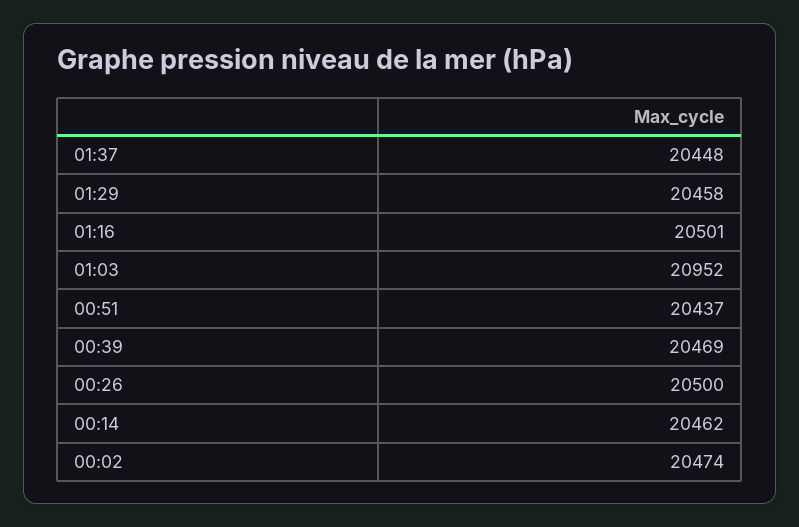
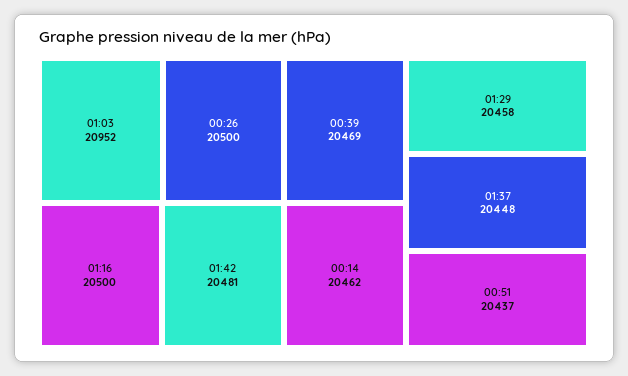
01:16: 20501 -> 20500
00:02: 20474 -> none
01:42: none -> 20481

